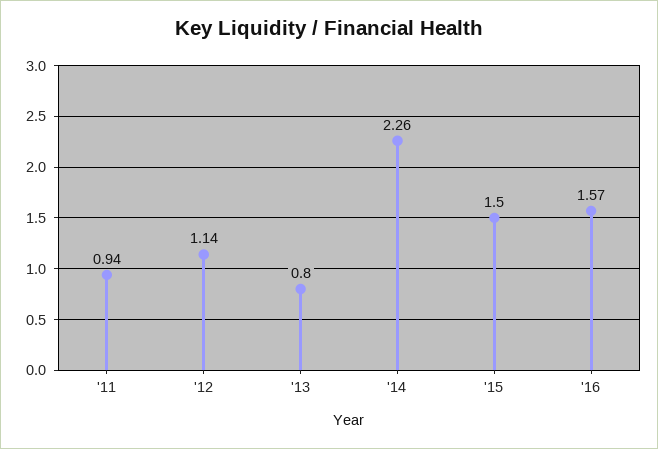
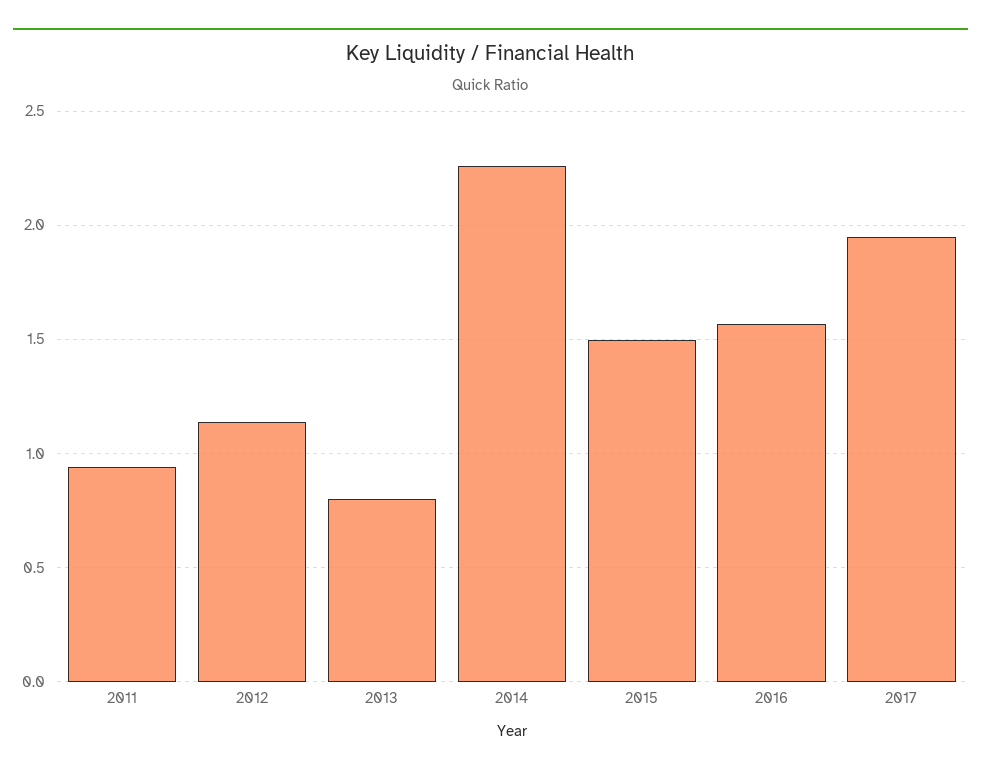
2017: none -> 1.95

